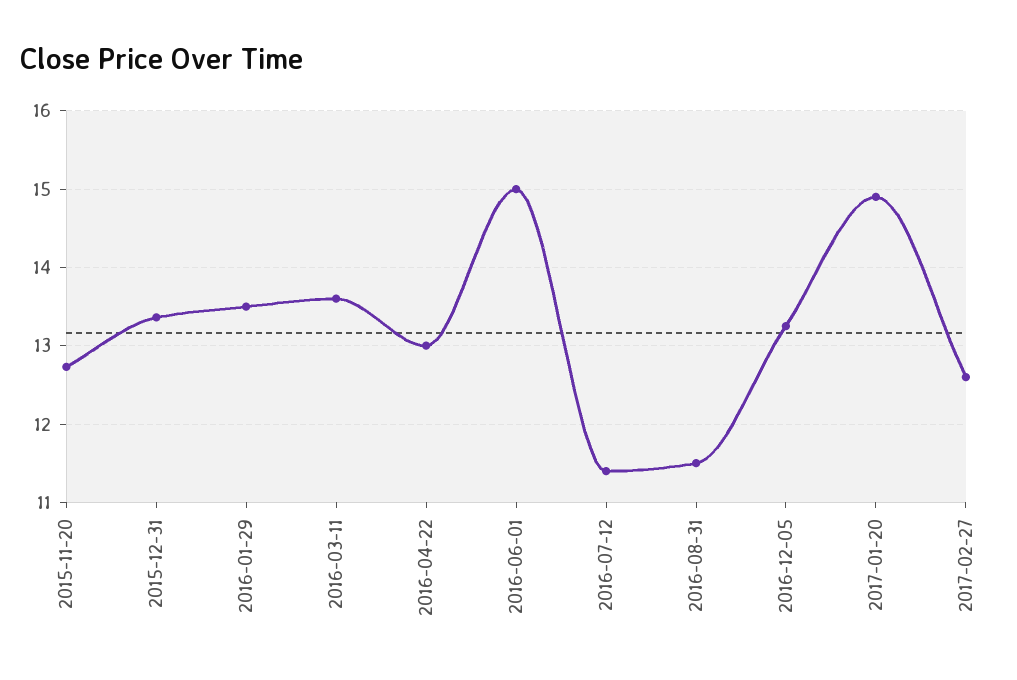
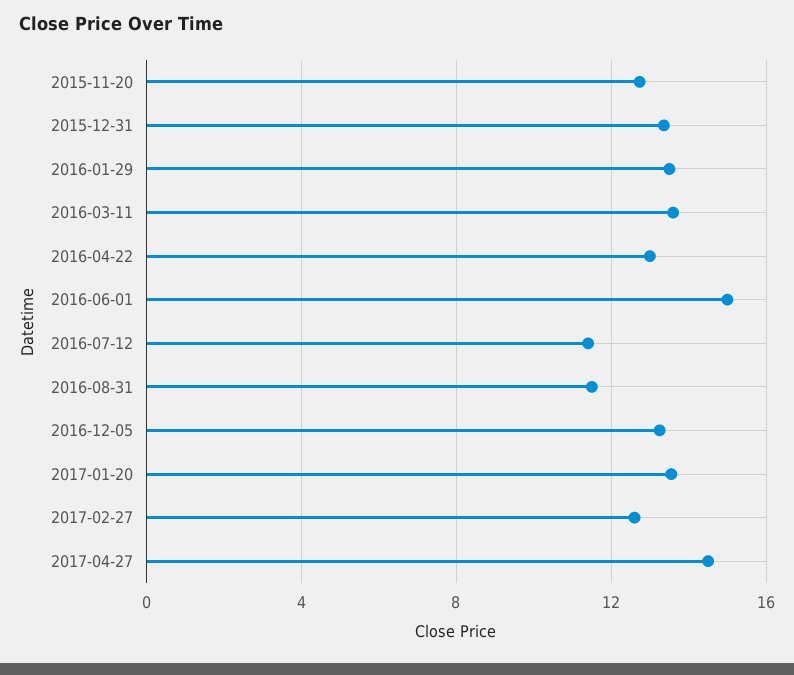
2017-01-20: 14.9 -> 13.5
2017-04-27: none -> 14.5

